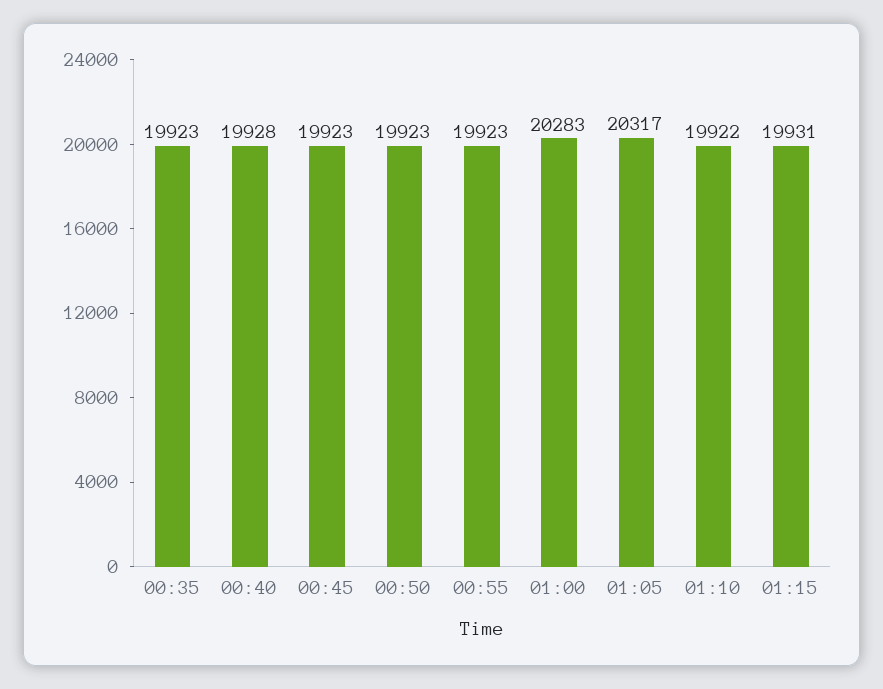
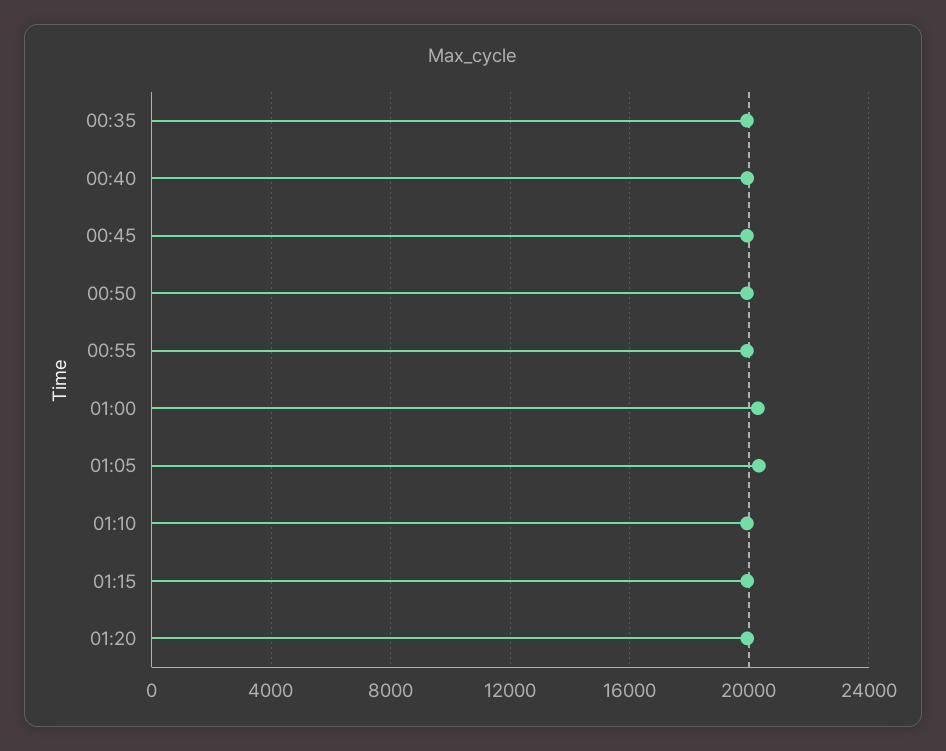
01:20: none -> 20000

